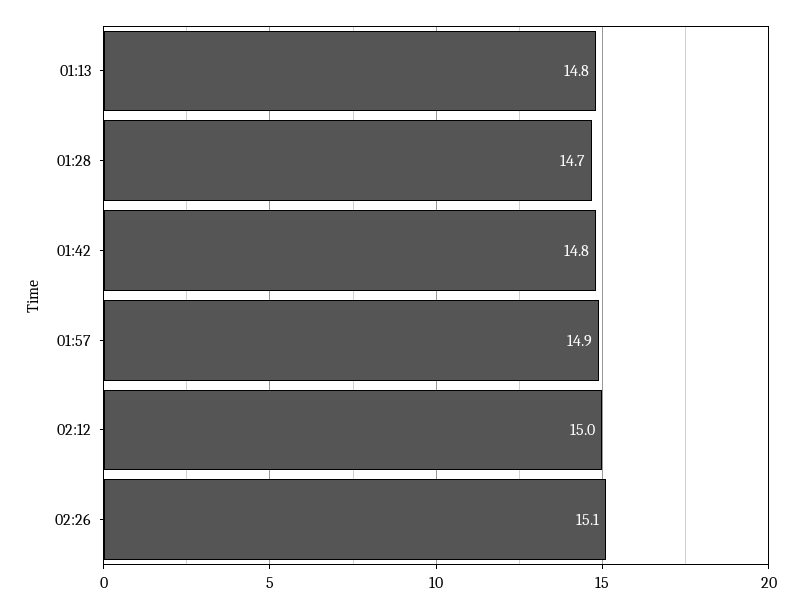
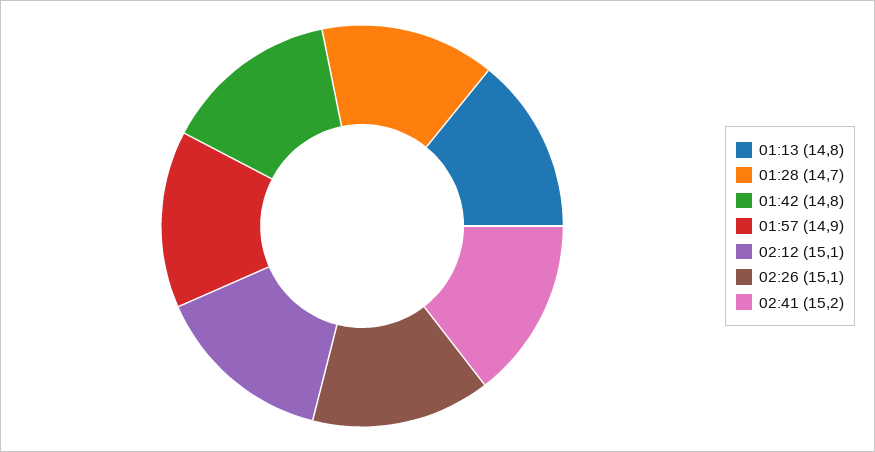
02:12: 15 -> 15.1
02:41: none -> 15.2

